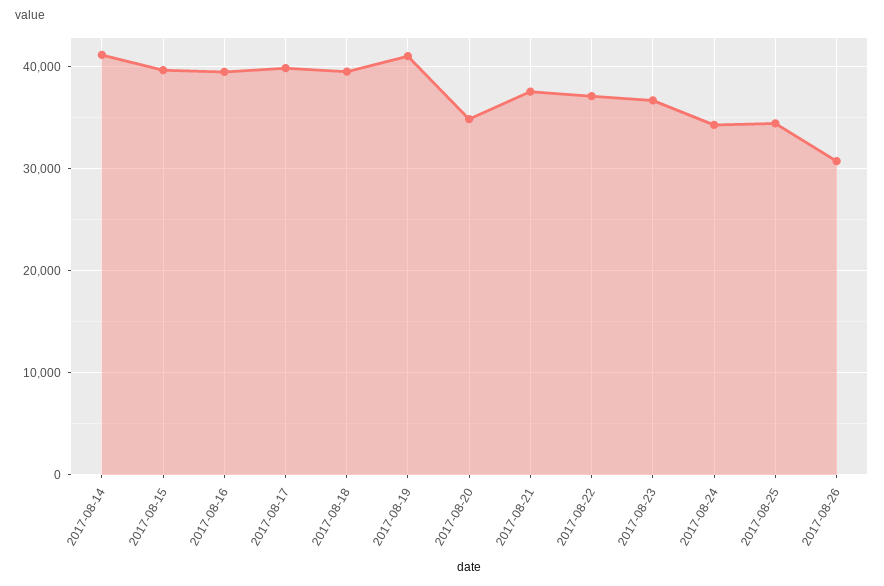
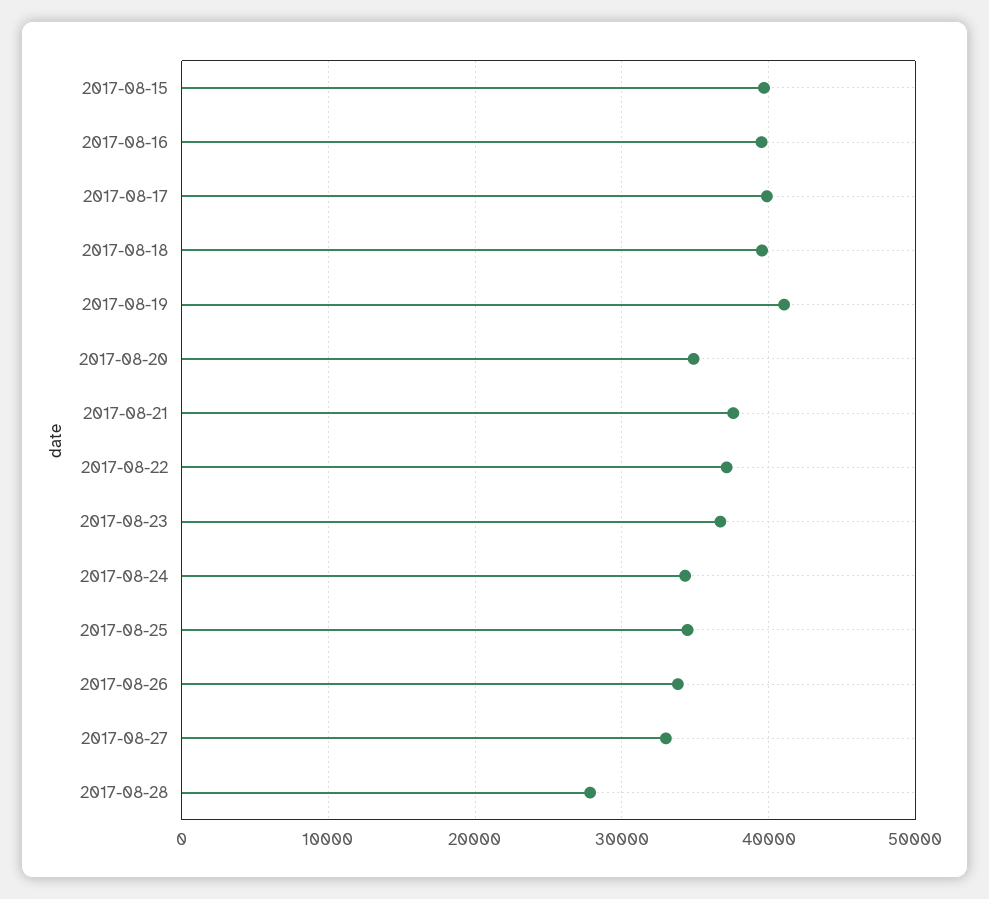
2017-08-14: 41000 -> none
2017-08-26: 31000 -> 34000
2017-08-27: none -> 33000
2017-08-28: none -> 28000

